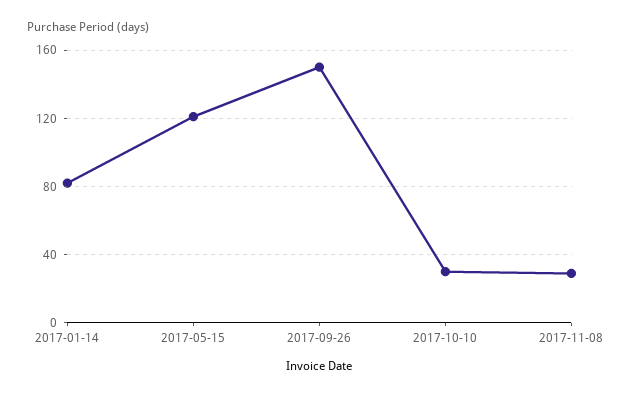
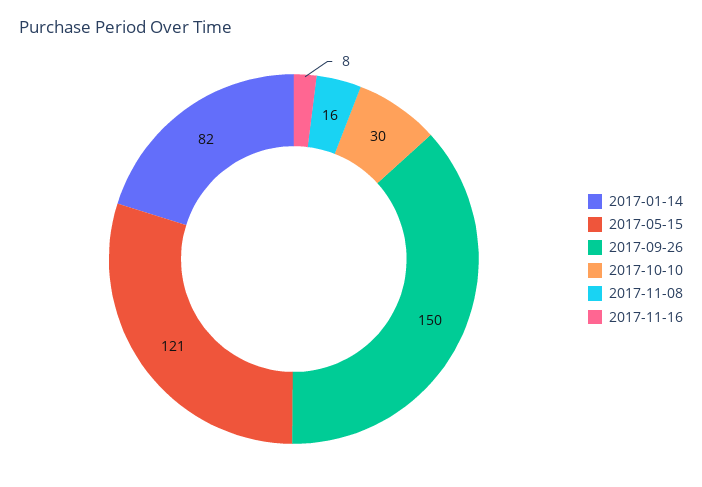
2017-11-08: 30 -> 16
2017-11-16: none -> 8

